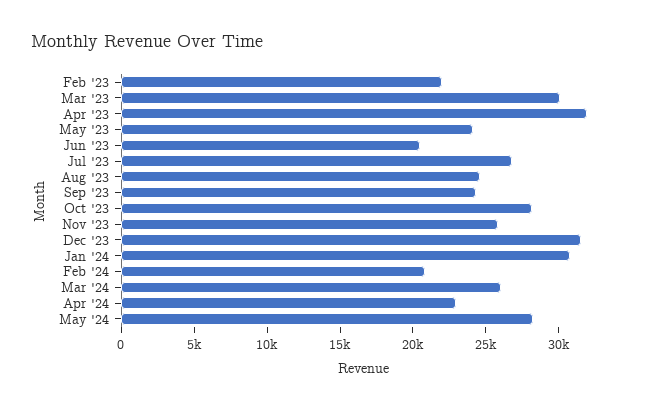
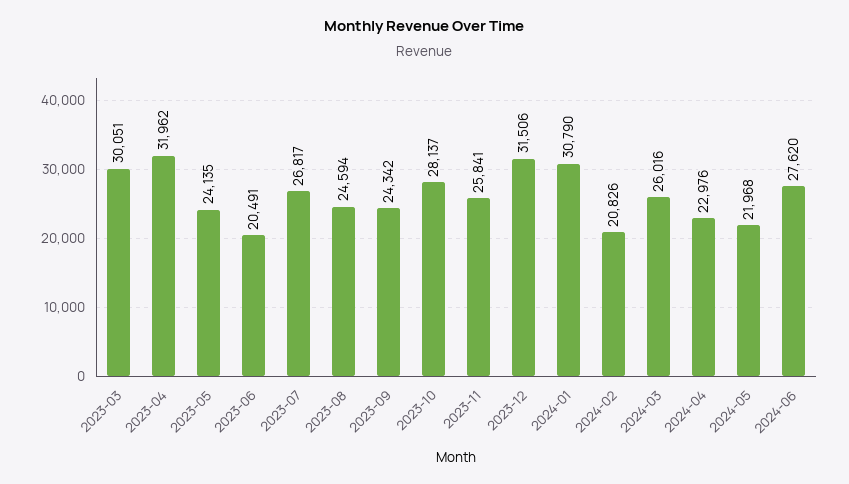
Feb '23: 22000 -> none
May '24: 28000 -> 21968
2024-06: none -> 27620

